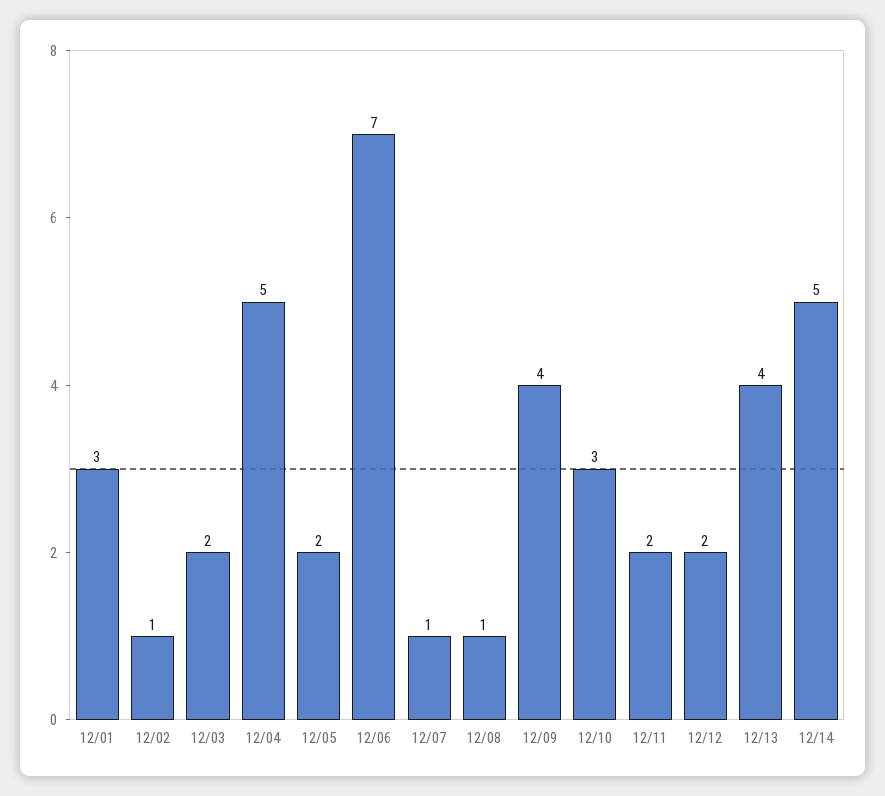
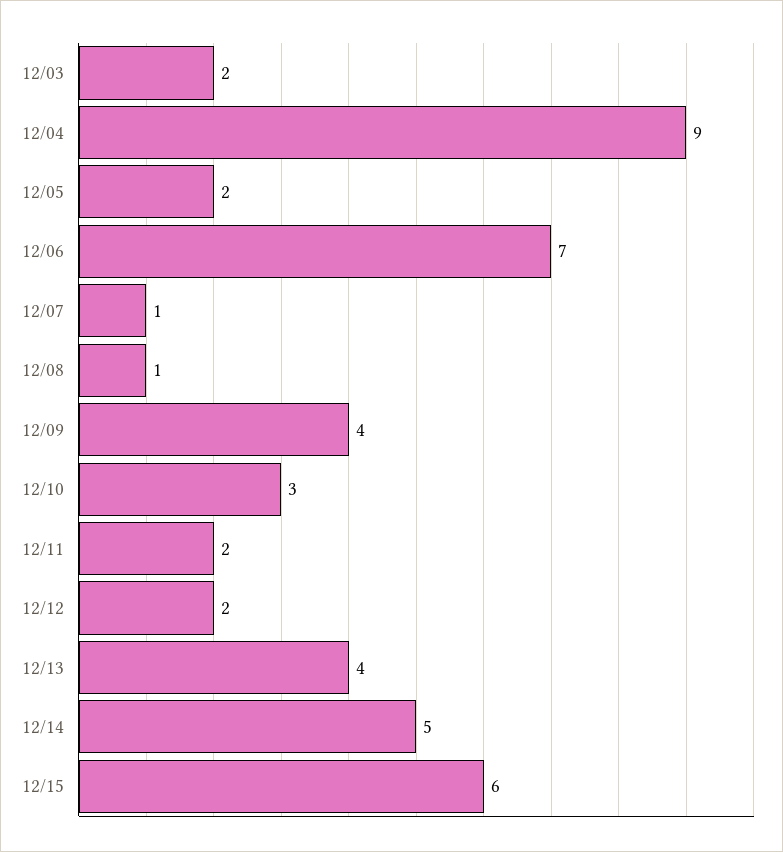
12/01: 3 -> none
12/02: 1 -> none
12/04: 5 -> 9
12/15: none -> 6

